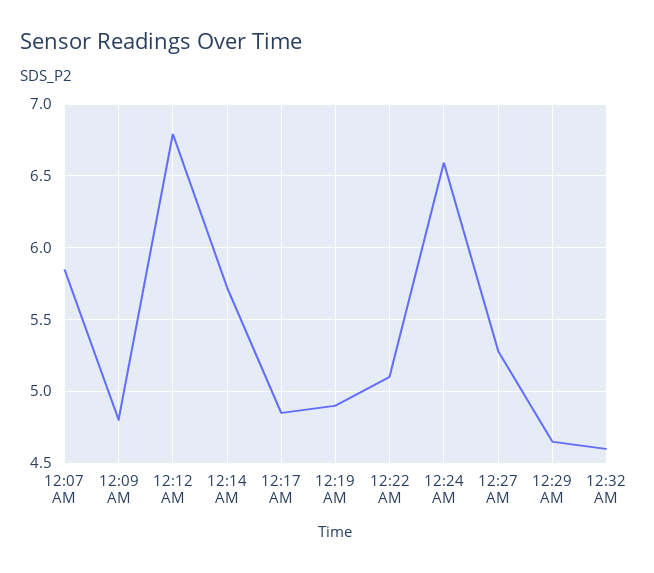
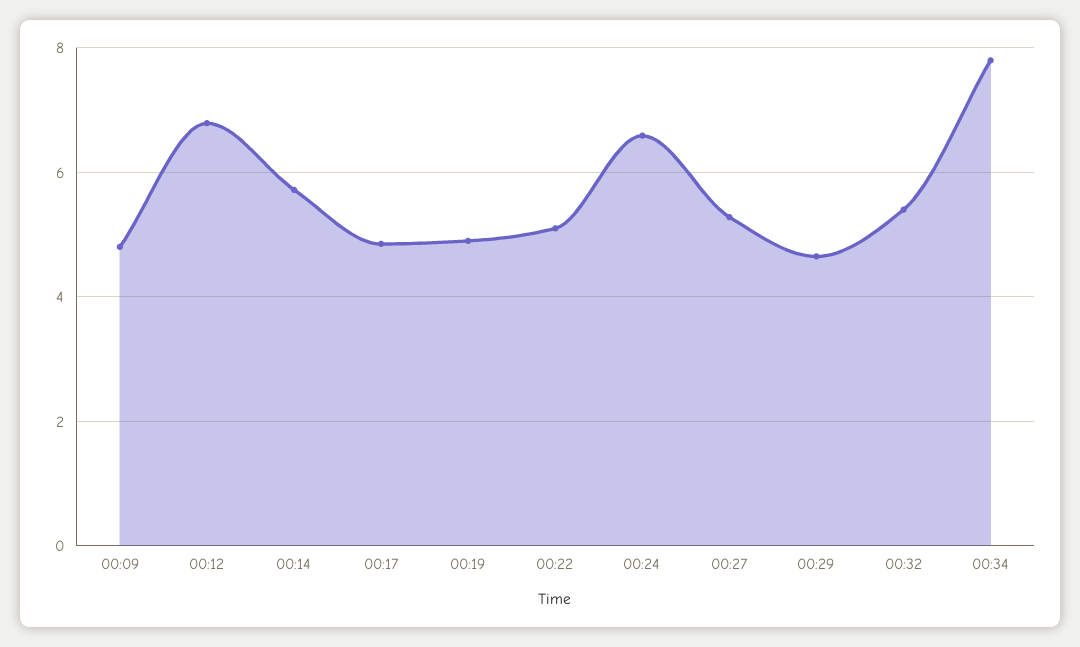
12:07 AM: 5.85 -> none
12:32 AM: 4.6 -> 5.4
00:34: none -> 7.8

